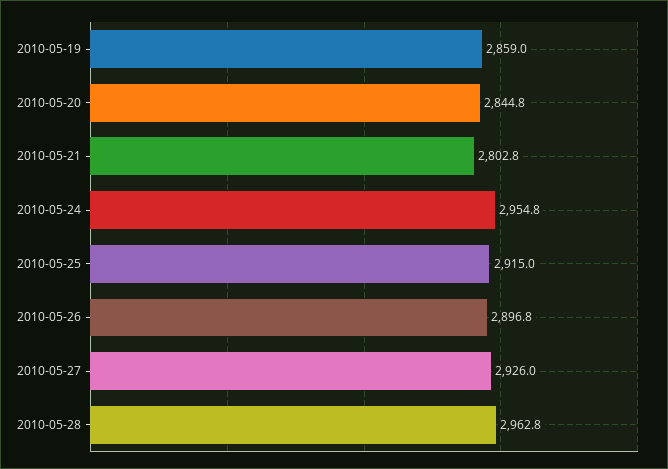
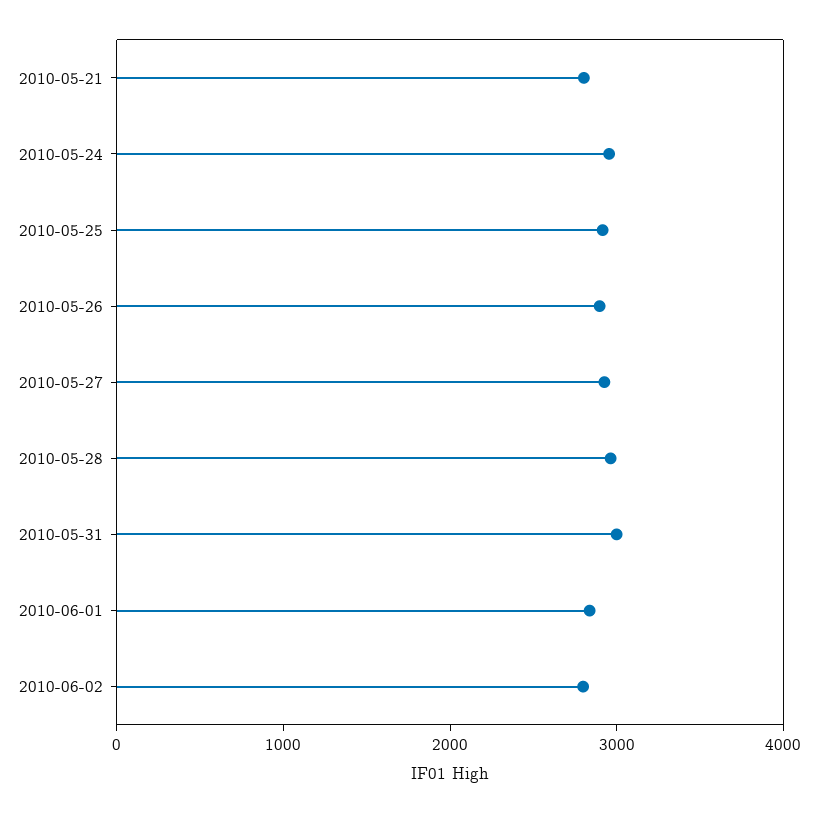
2010-05-19: 2859 -> none
2010-05-20: 2844.8 -> none
2010-05-31: none -> 3000
2010-06-01: none -> 2800
2010-06-02: none -> 2800

